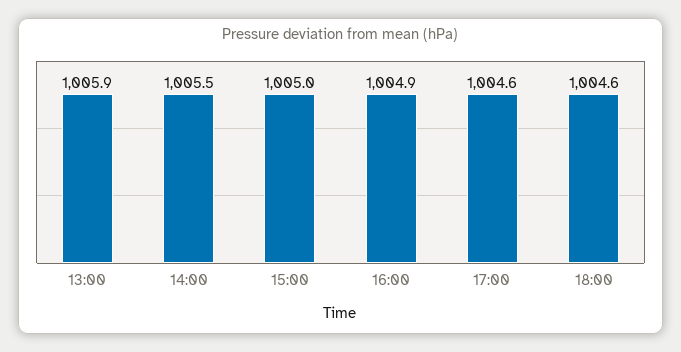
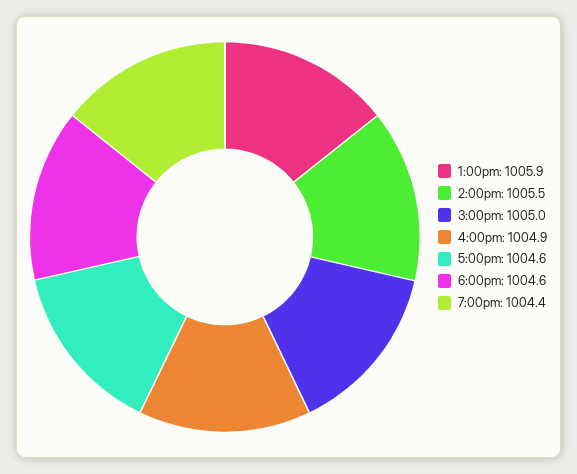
7:00pm: none -> 1004.4

